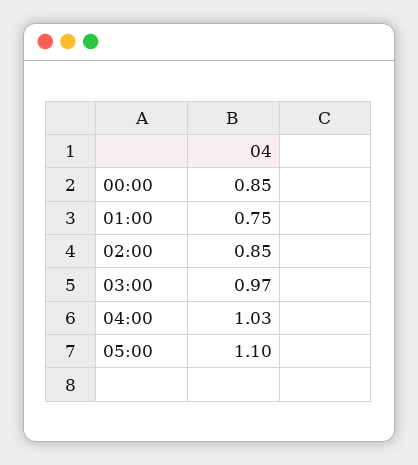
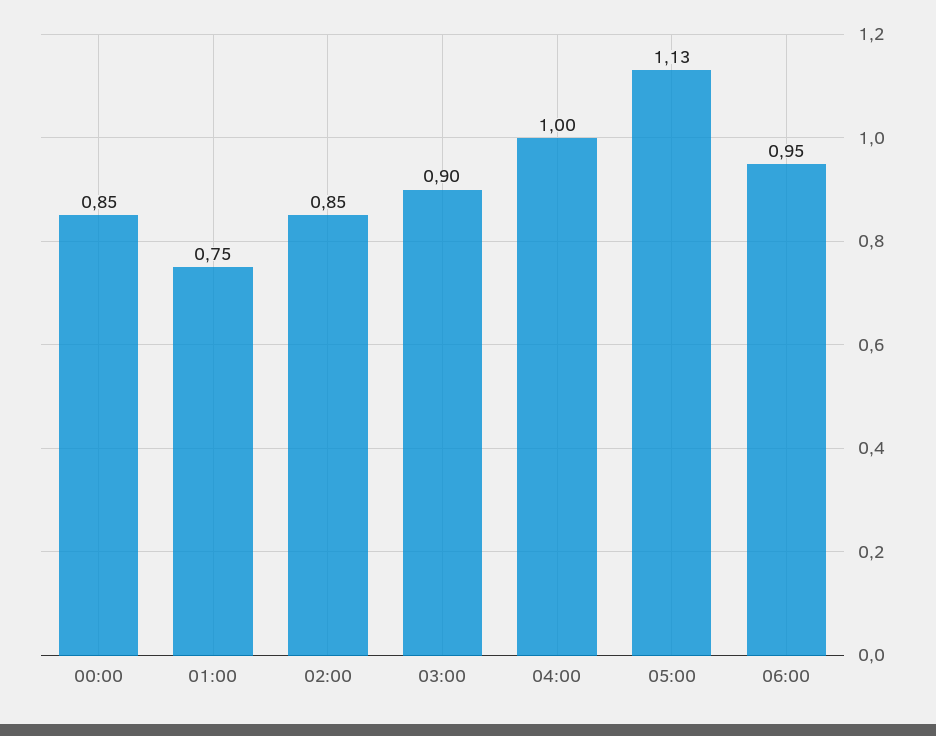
03:00: 0.97 -> 0.9
04:00: 1.03 -> 1
05:00: 1.1 -> 1.13
06:00: none -> 0.95

